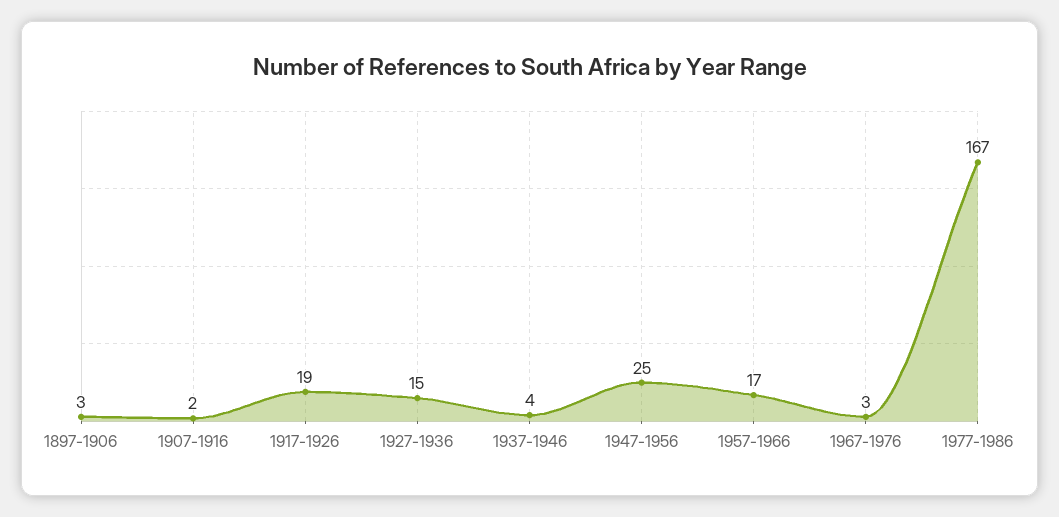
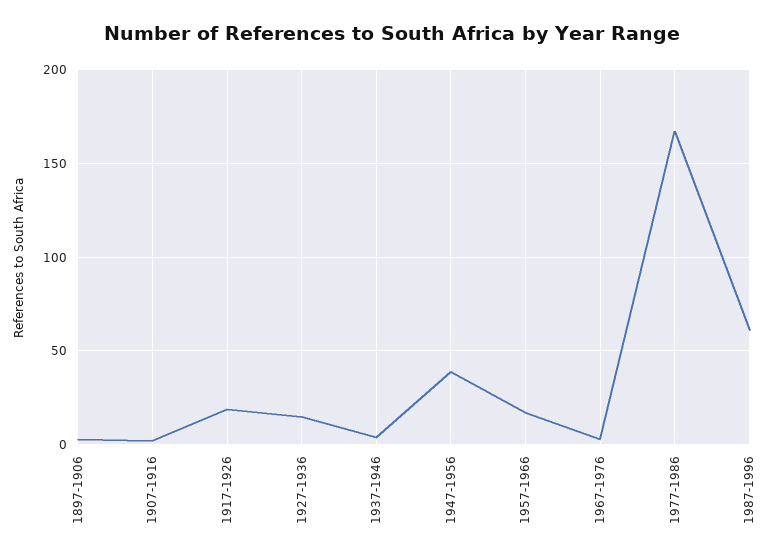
1947-1956: 25 -> 40
1987-1996: none -> 60

